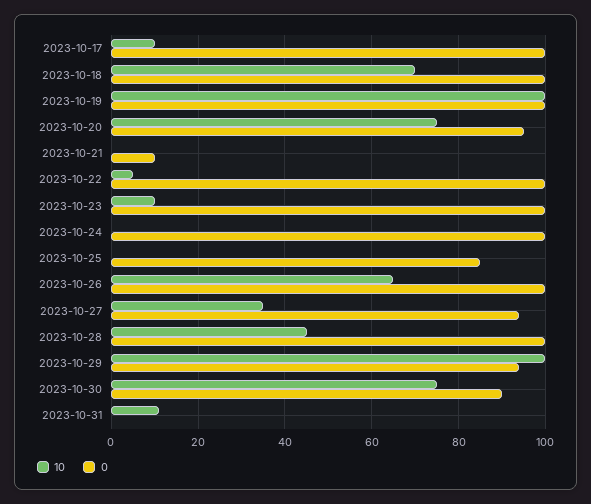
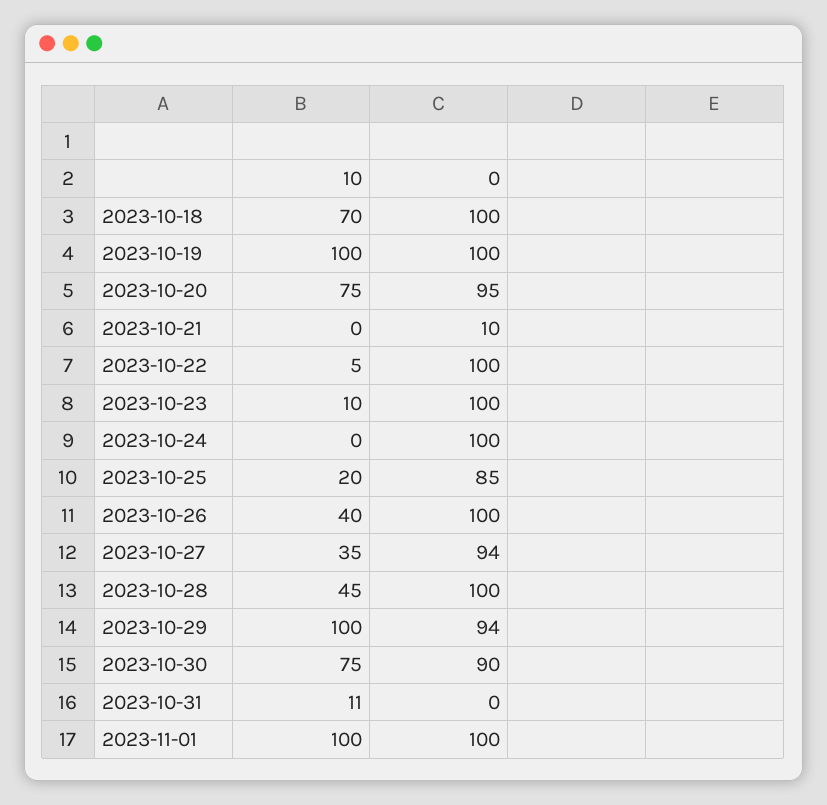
10, 2023-10-17: 10 -> none
0, 2023-10-17: 100 -> none
10, 2023-10-25: 0 -> 20
10, 2023-10-26: 65 -> 40
10, 2023-11-01: none -> 100
0, 2023-11-01: none -> 100

